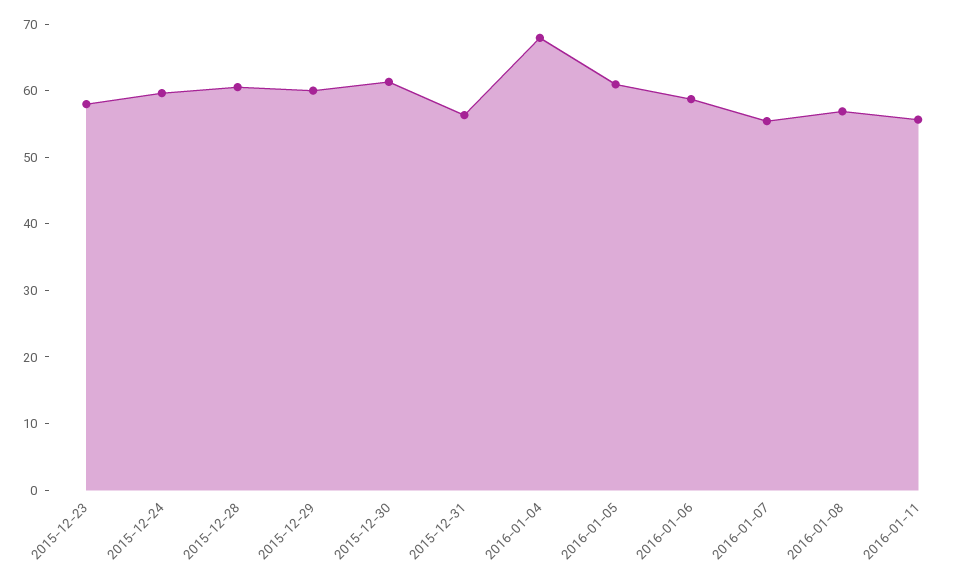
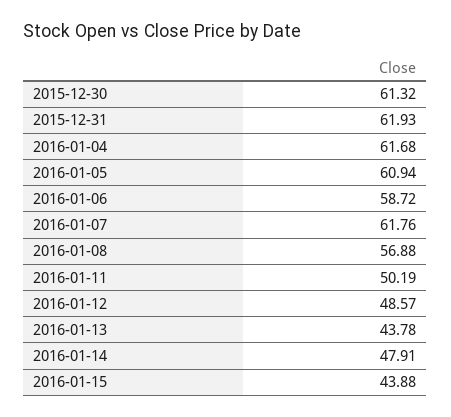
2015-12-23: 58 -> none
2015-12-24: 60 -> none
2015-12-28: 60 -> none
2015-12-29: 60 -> none
2015-12-31: 56 -> 61.93
2016-01-04: 68 -> 61.68
2016-01-07: 56 -> 61.76
2016-01-11: 56 -> 50.19
2016-01-12: none -> 48.57
2016-01-13: none -> 43.78
2016-01-14: none -> 47.91
2016-01-15: none -> 43.88

